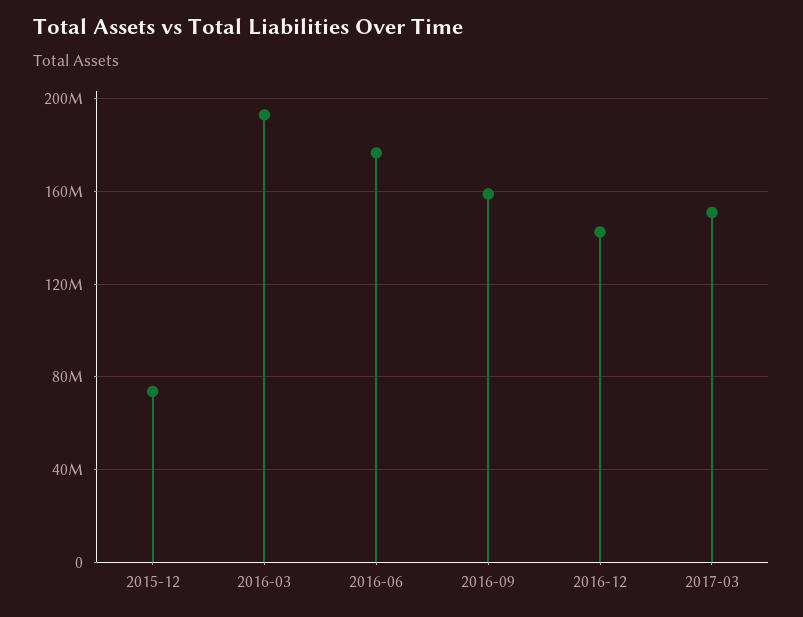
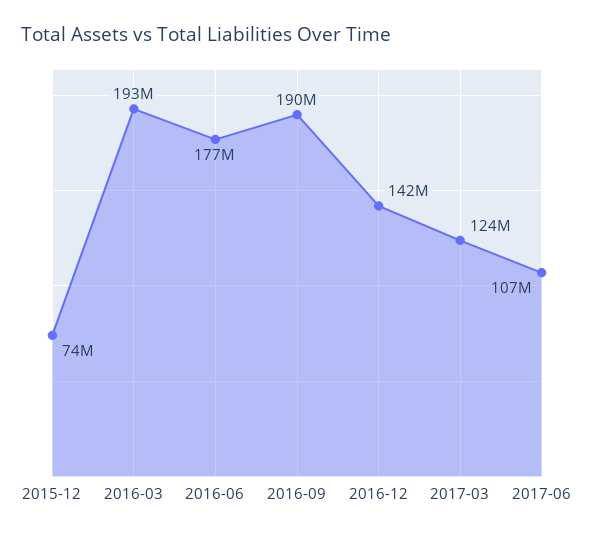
2016-09: 160000000 -> 190000000
2017-03: 150000000 -> 124000000
2017-06: none -> 107000000

